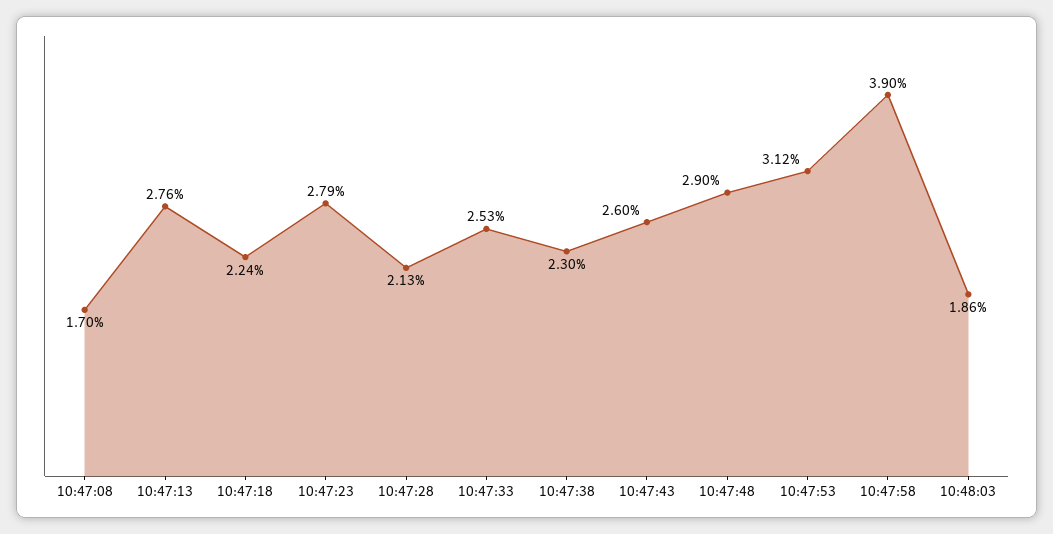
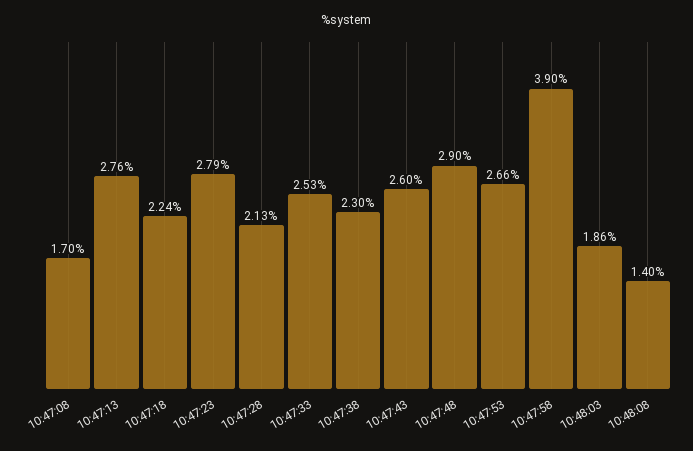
10:47:53: 3.12 -> 2.66
10:48:08: none -> 1.4

